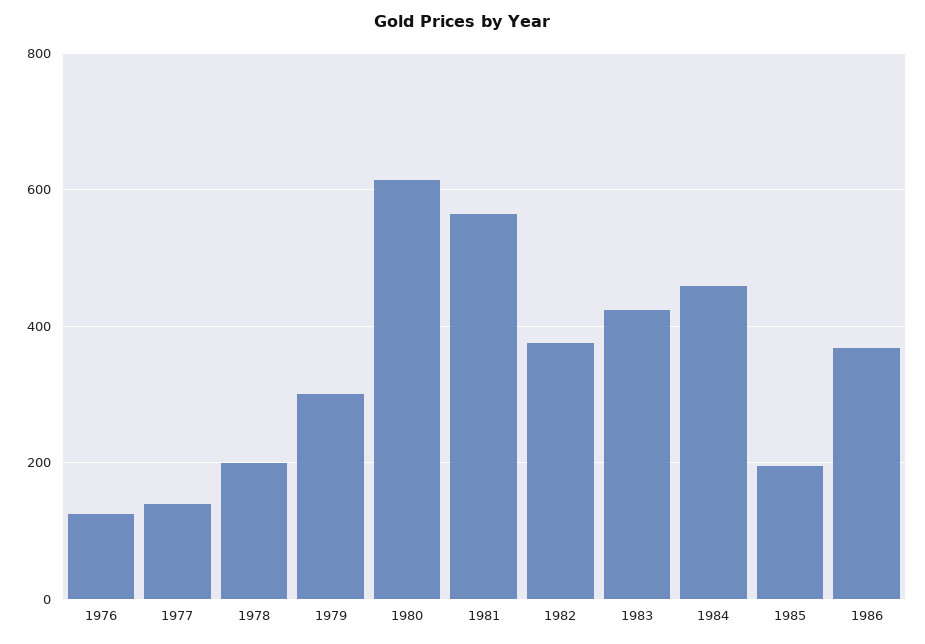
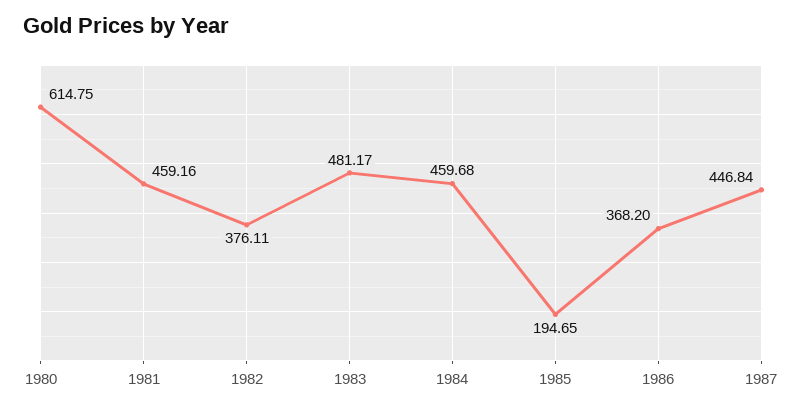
1976: 120 -> none
1977: 140 -> none
1978: 200 -> none
1979: 300 -> none
1981: 560 -> 459.16
1983: 420 -> 481.17
1987: none -> 446.84

